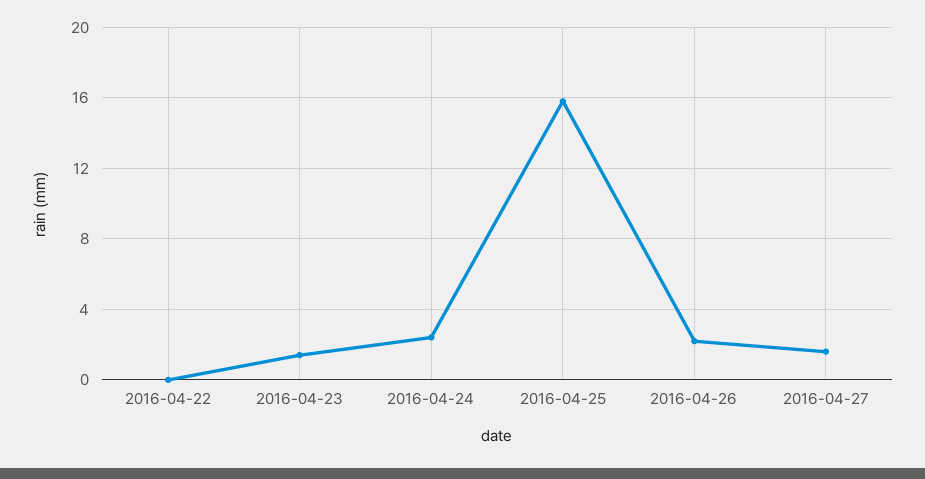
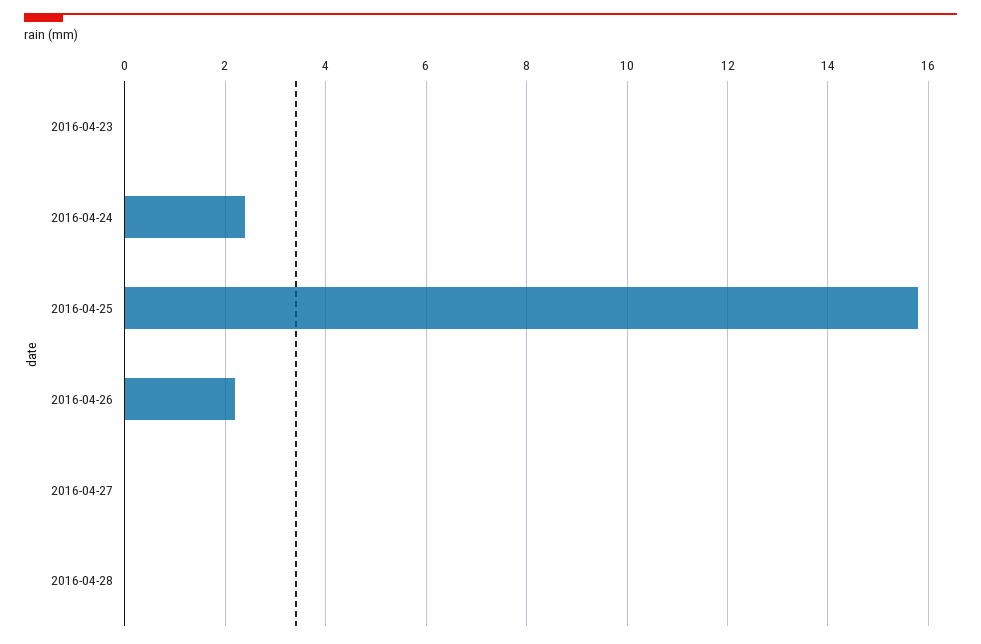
2016-04-22: 0 -> none
2016-04-23: 1.5 -> 0
2016-04-27: 1.5 -> 0
2016-04-28: none -> 0

